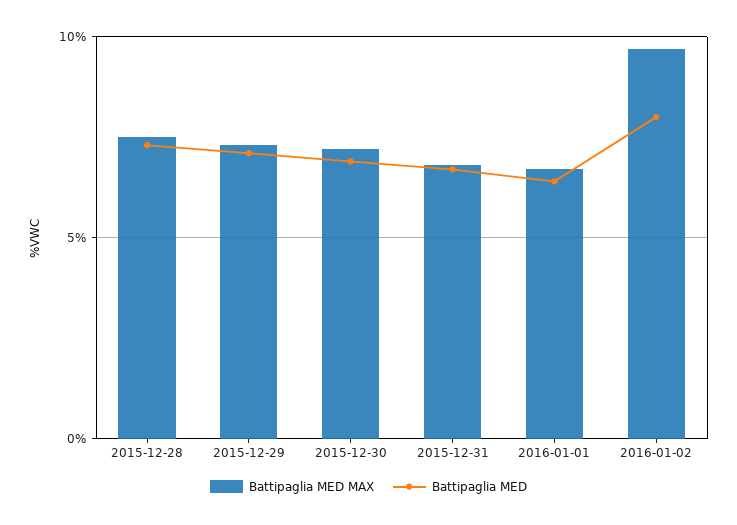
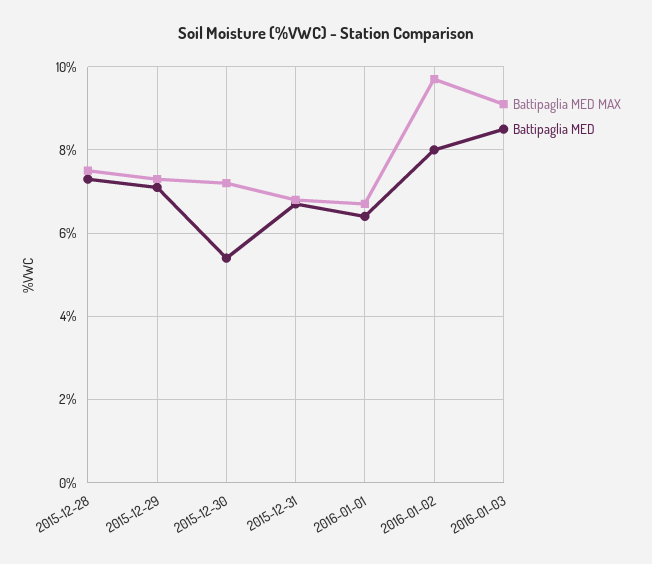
Battipaglia MED, 2015-12-30: 7 -> 5.5
Battipaglia MED MAX, 2016-01-03: none -> 9
Battipaglia MED, 2016-01-03: none -> 8.5

